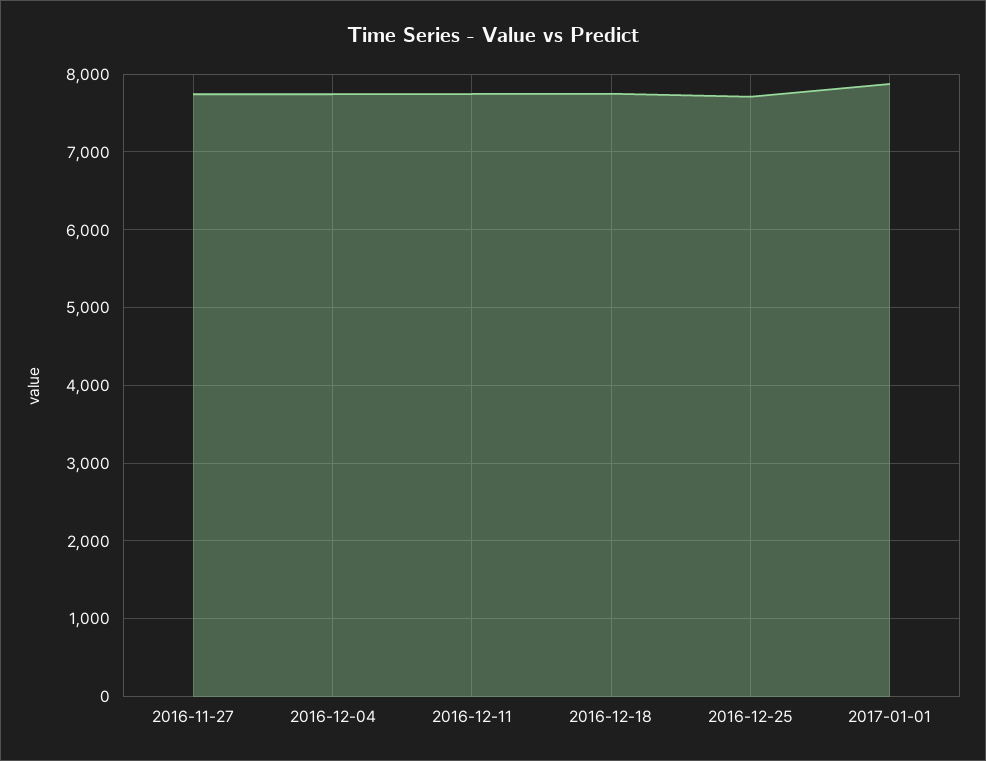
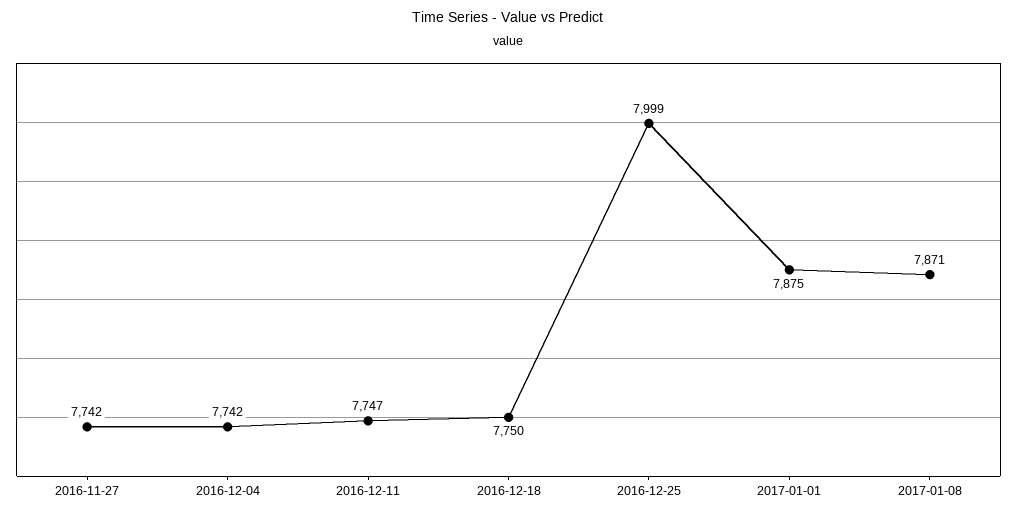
2016-12-25: 7700 -> 7999
2017-01-08: none -> 7871

